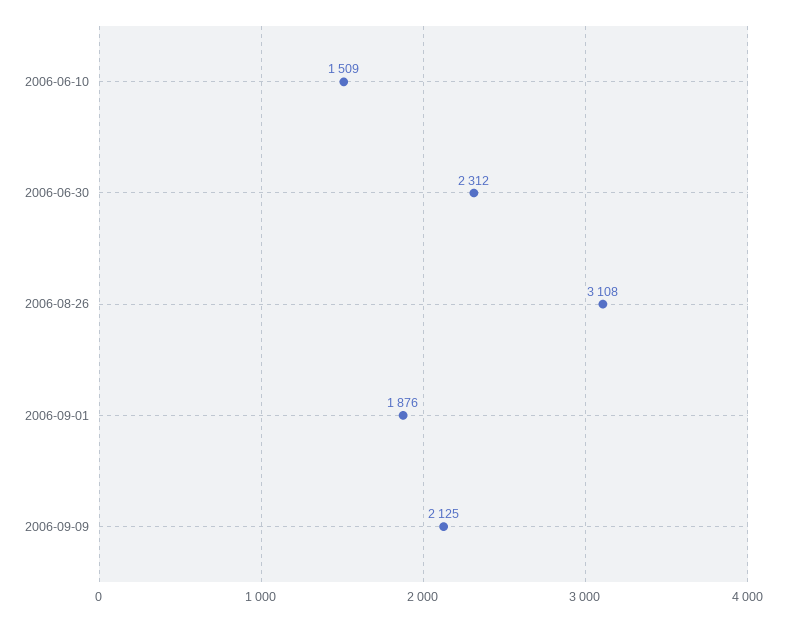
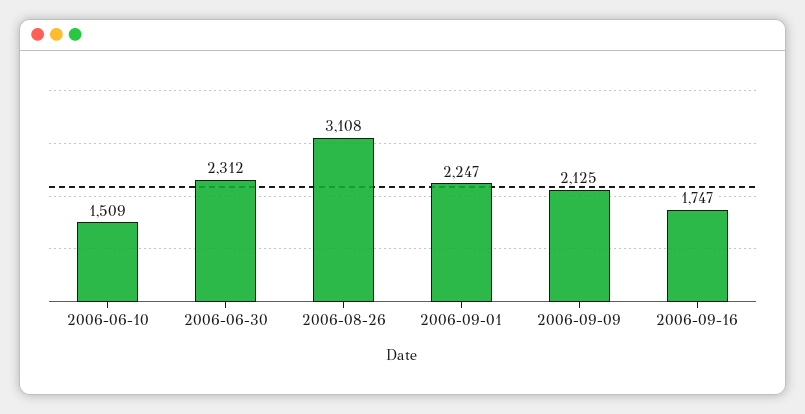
2006-09-01: 1876 -> 2247
2006-09-16: none -> 1747

